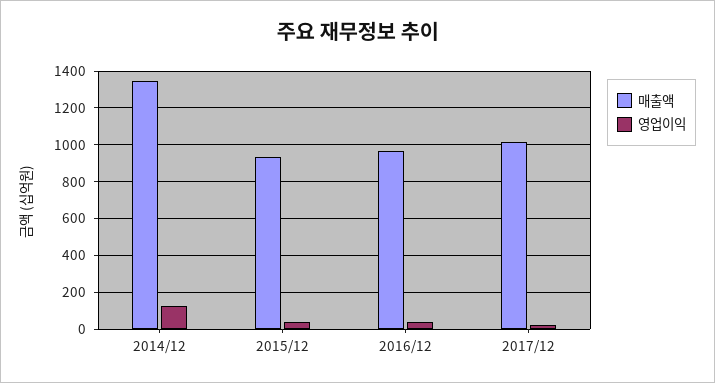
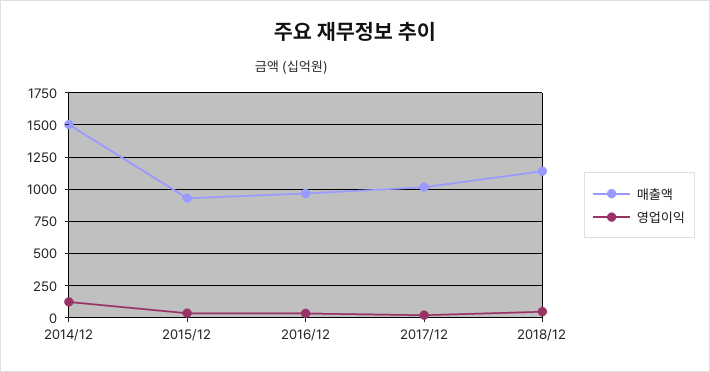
매출액, 2014/12: 1350 -> 1500
매출액, 2018/12: none -> 1150
영업이익, 2018/12: none -> 50

